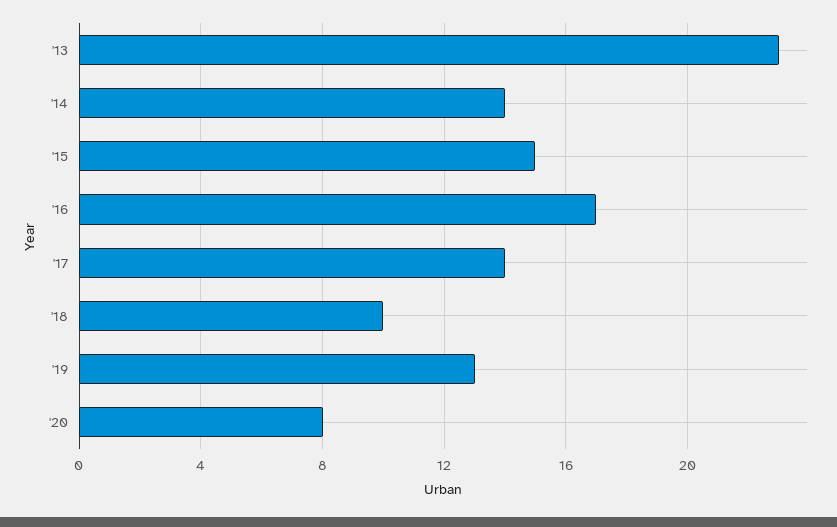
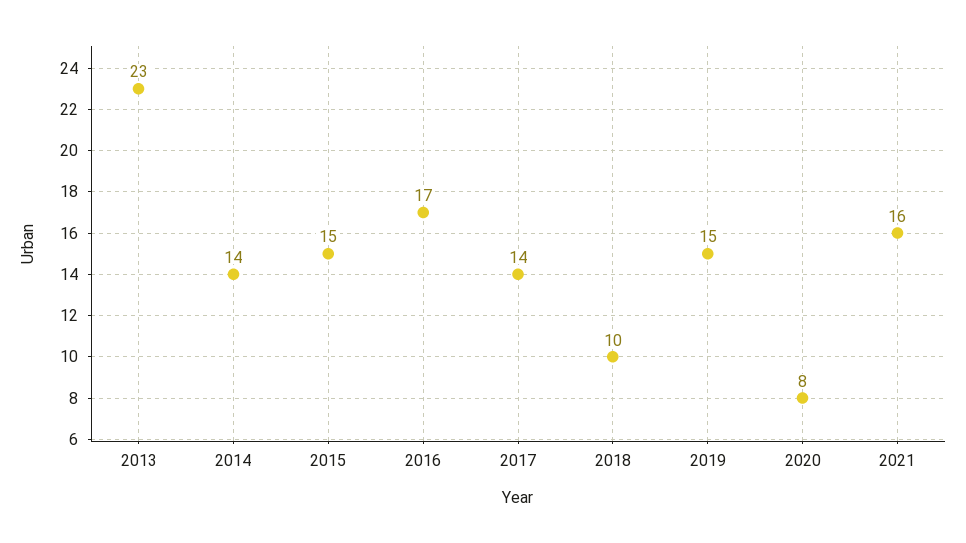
'19: 13 -> 15
2021: none -> 16

